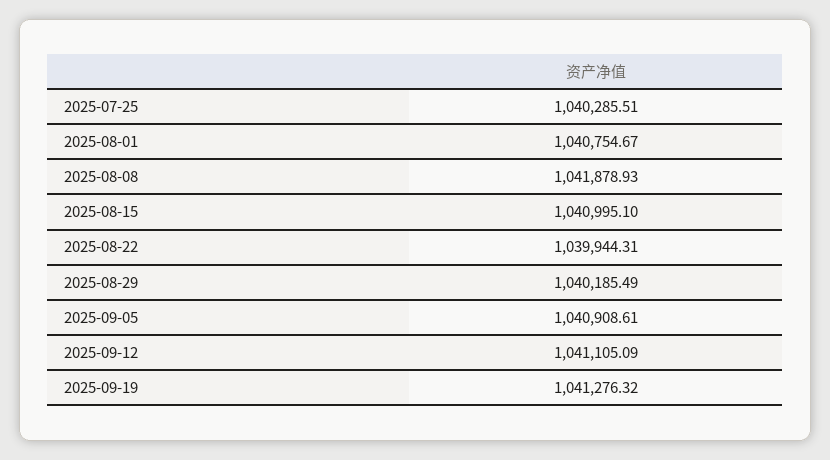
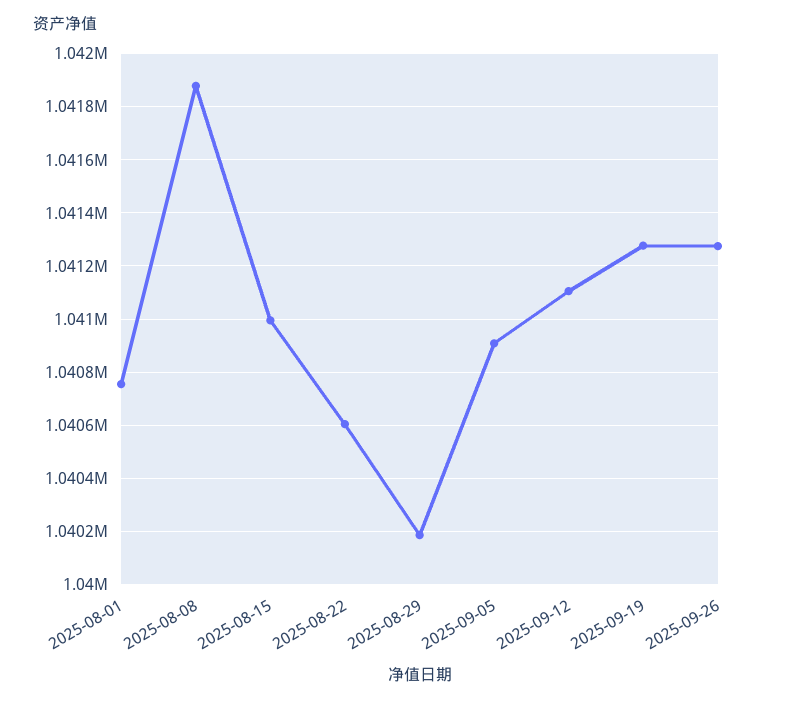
2025-07-25: 1040285.51 -> none
2025-08-22: 1039944.31 -> 1040600
2025-09-26: none -> 1041275

